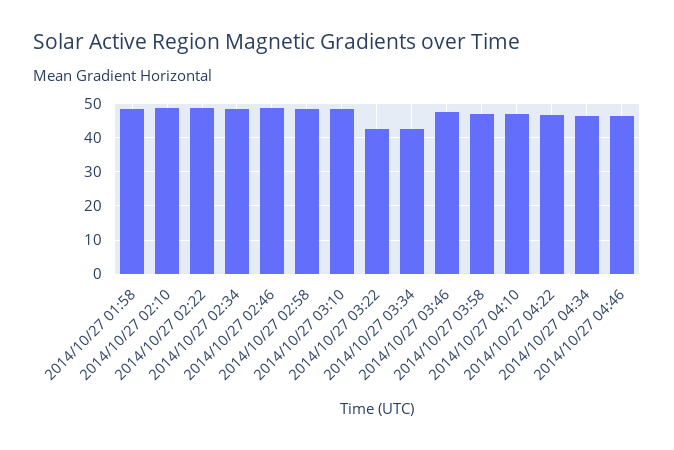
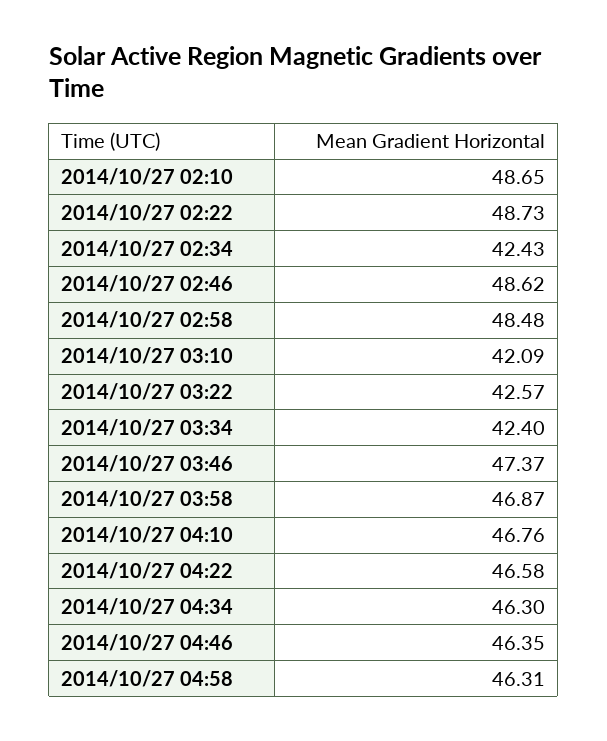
2014/10/27 01:58: 48 -> none
2014/10/27 02:34: 48 -> 42.43
2014/10/27 03:10: 48 -> 42.09
2014/10/27 04:58: none -> 46.31

